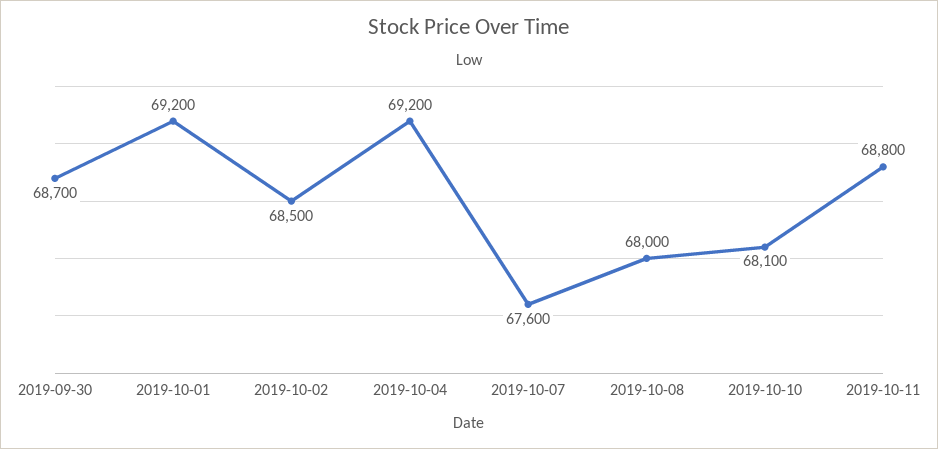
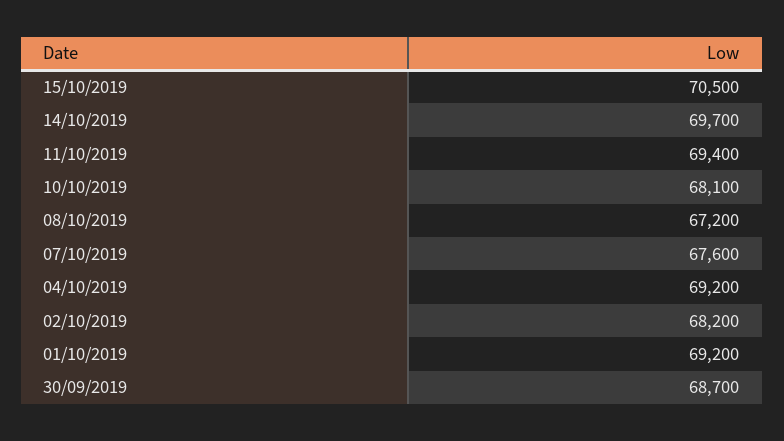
2019-10-02: 68500 -> 68200
2019-10-08: 68000 -> 67200
2019-10-11: 68800 -> 69400
15/10/2019: none -> 70500
14/10/2019: none -> 69700

